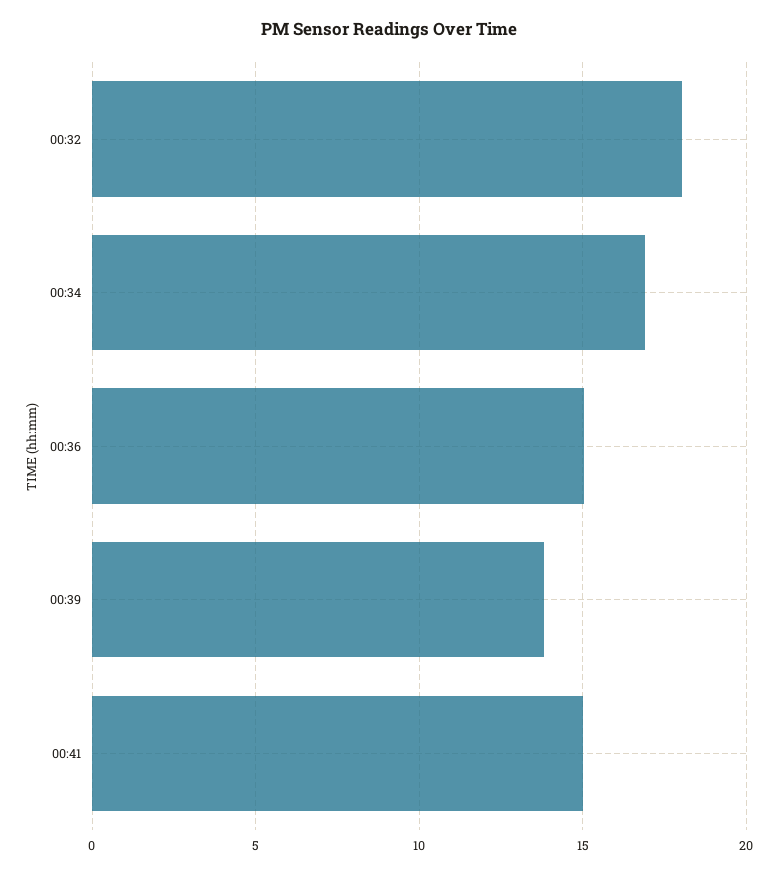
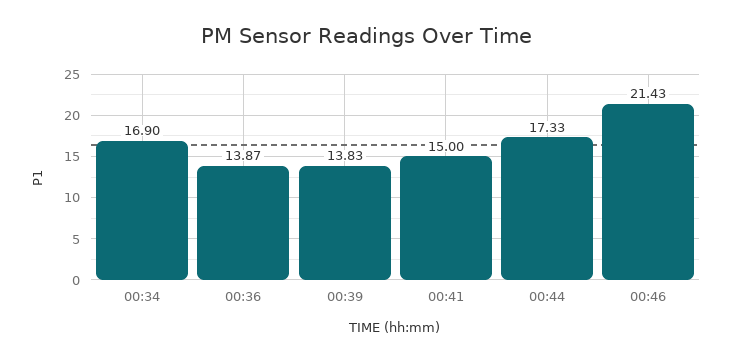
00:32: 18 -> none
00:36: 15 -> 13.87
00:44: none -> 17.33
00:46: none -> 21.43

